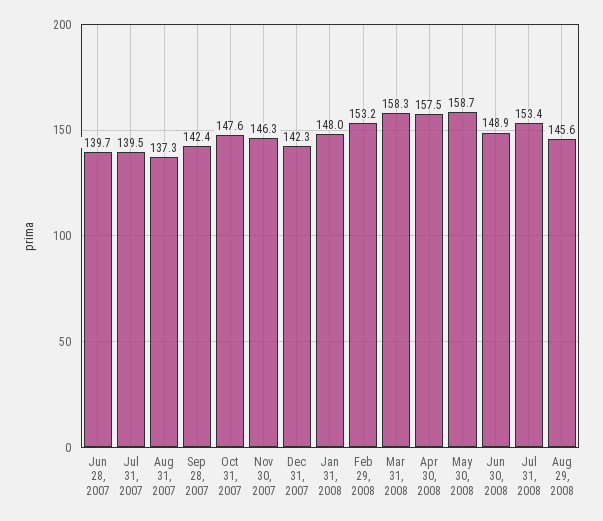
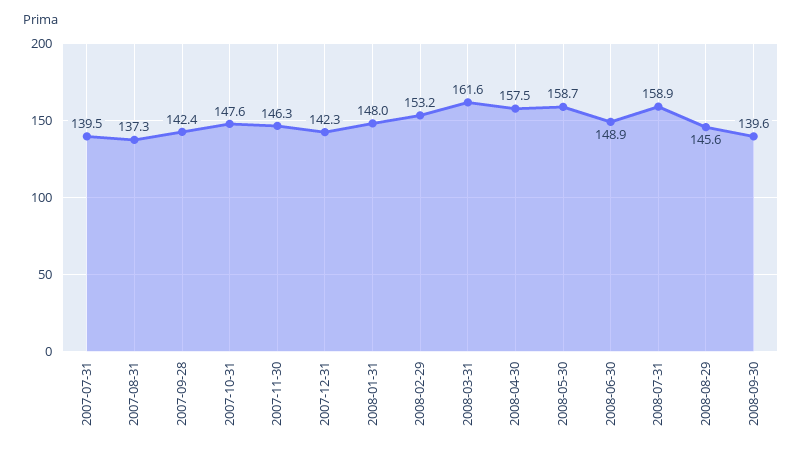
Jun 28, 2007: 139.7 -> none
Mar 31, 2008: 158.3 -> 161.6
Jul 31, 2008: 153.4 -> 158.9
2008-09-30: none -> 139.6

